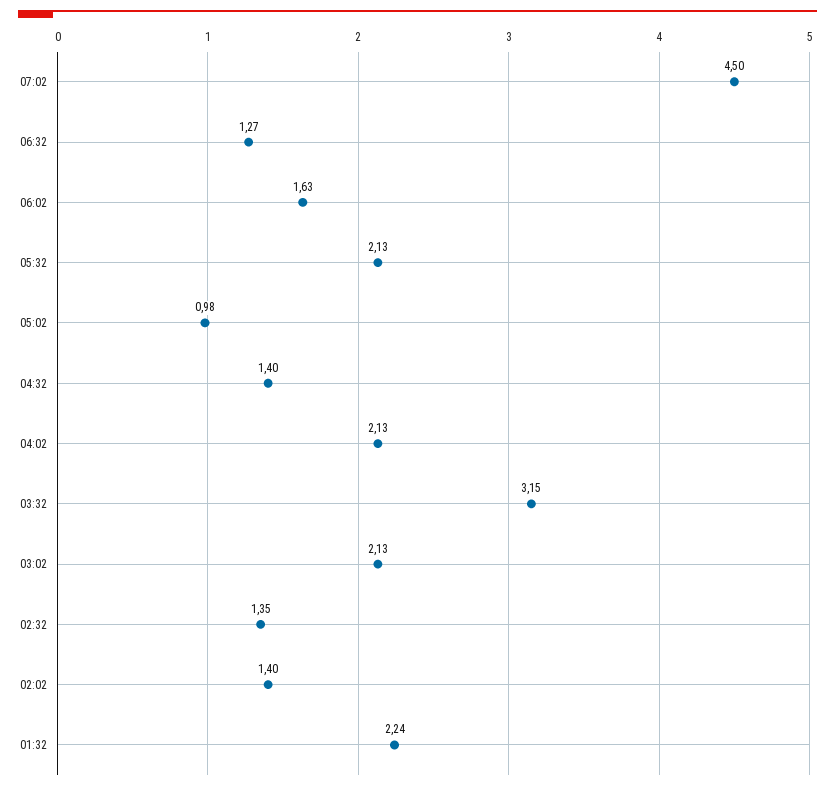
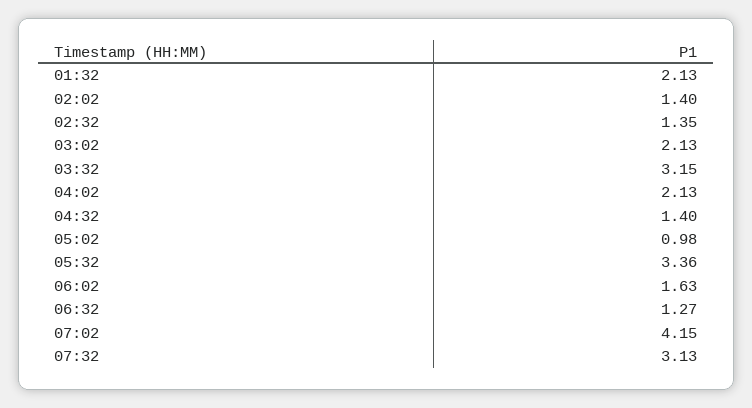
07:02: 4.5 -> 4.15
05:32: 2.13 -> 3.36
01:32: 2.24 -> 2.13
07:32: none -> 3.13

